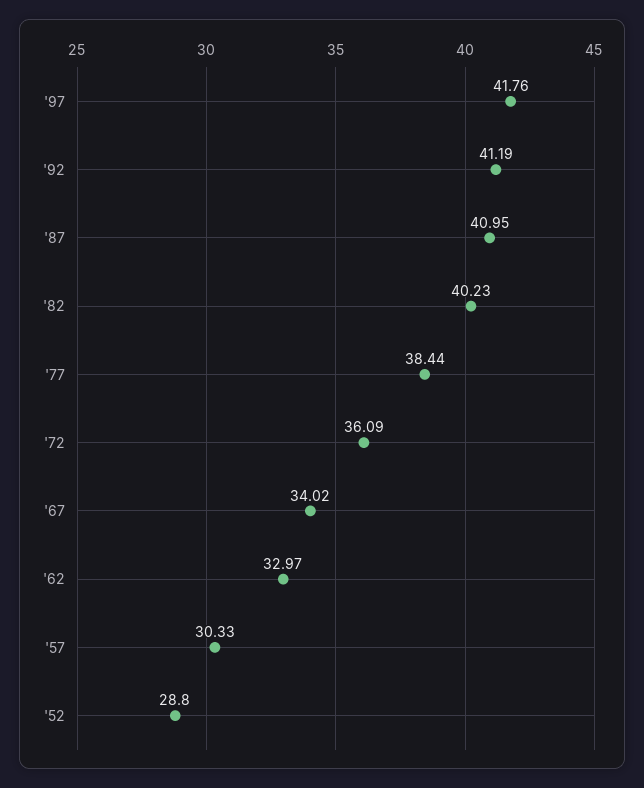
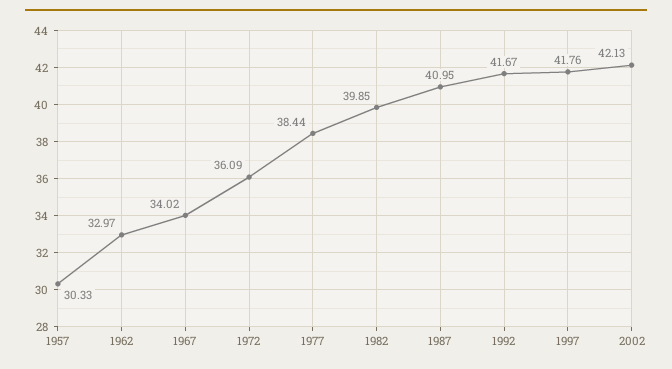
'92: 41.19 -> 41.67
'82: 40.23 -> 39.85
'52: 28.8 -> none
2002: none -> 42.13

